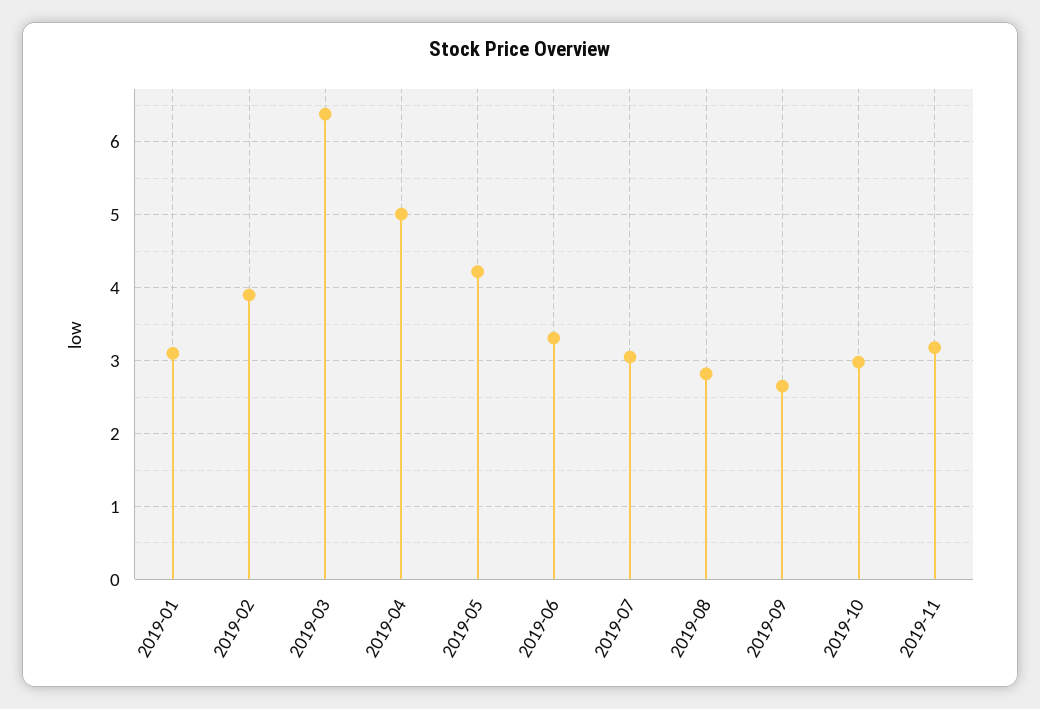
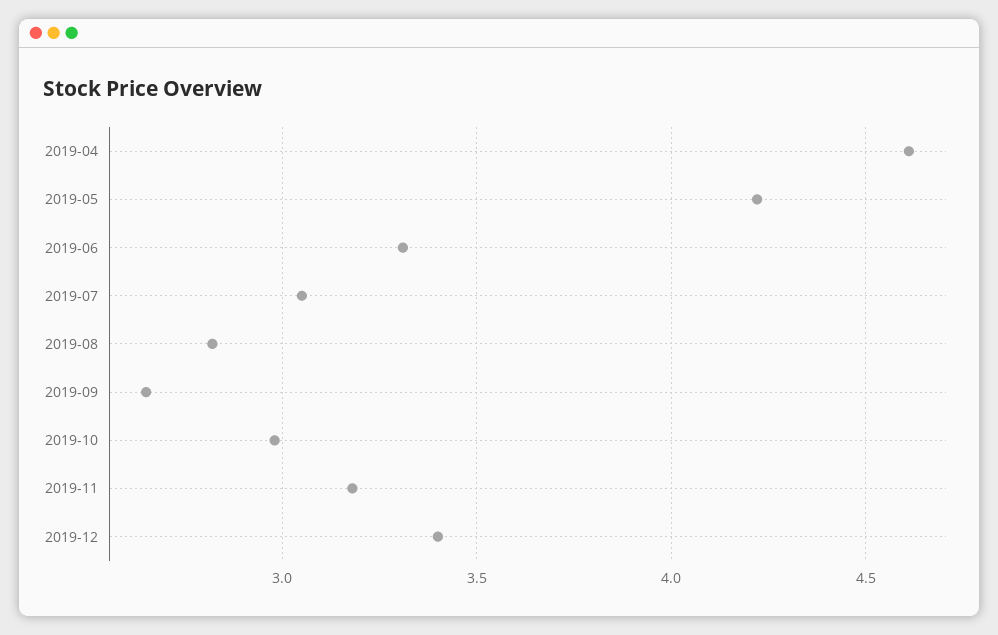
2019-01: 3.1 -> none
2019-02: 3.9 -> none
2019-03: 6.4 -> none
2019-04: 5 -> 4.6
2019-12: none -> 3.4

